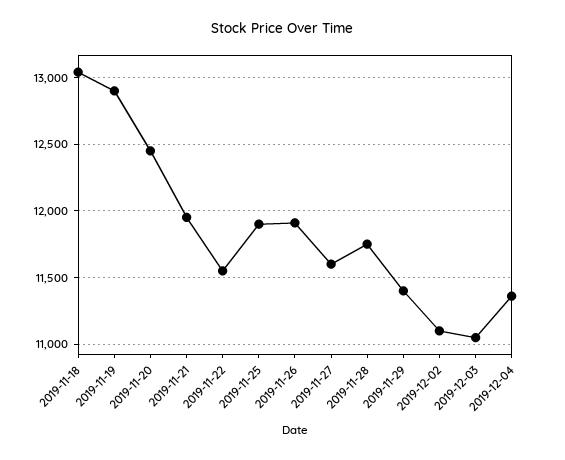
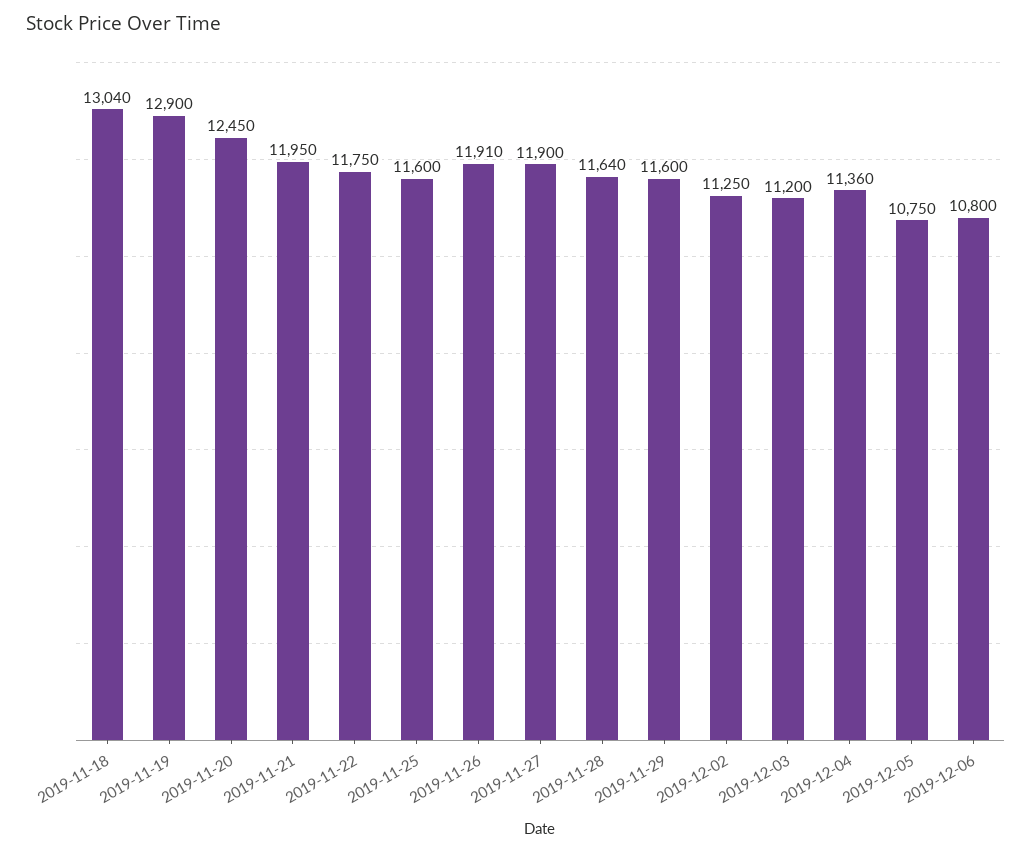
2019-11-22: 11550 -> 11750
2019-11-25: 11900 -> 11600
2019-11-27: 11600 -> 11900
2019-11-28: 11750 -> 11640
2019-11-29: 11400 -> 11600
2019-12-02: 11100 -> 11250
2019-12-03: 11050 -> 11200
2019-12-05: none -> 10750
2019-12-06: none -> 10800

